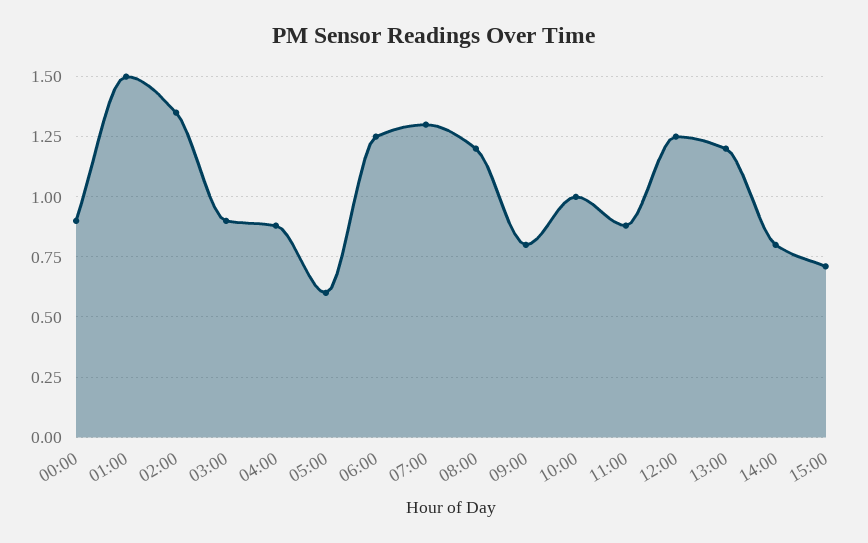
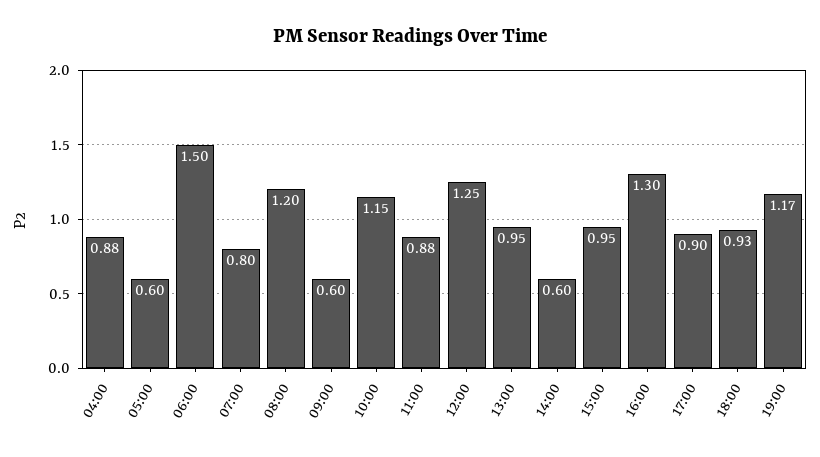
00:00: 0.9 -> none
01:00: 1.5 -> none
02:00: 1.35 -> none
03:00: 0.9 -> none
06:00: 1.25 -> 1.5
07:00: 1.3 -> 0.8
09:00: 0.8 -> 0.6
10:00: 1 -> 1.15
13:00: 1.2 -> 0.95
14:00: 0.8 -> 0.6
15:00: 0.7 -> 0.95
16:00: none -> 1.3
17:00: none -> 0.9
18:00: none -> 0.93
19:00: none -> 1.17

